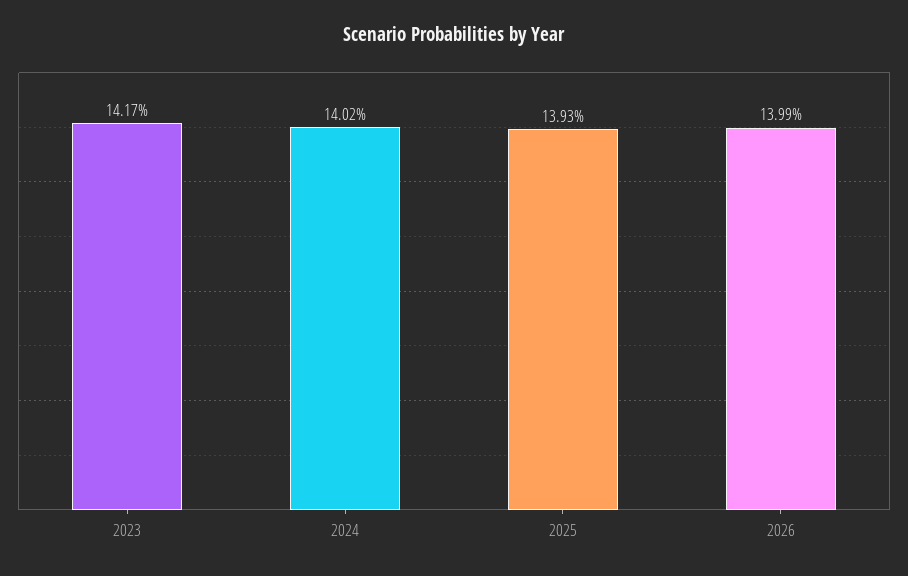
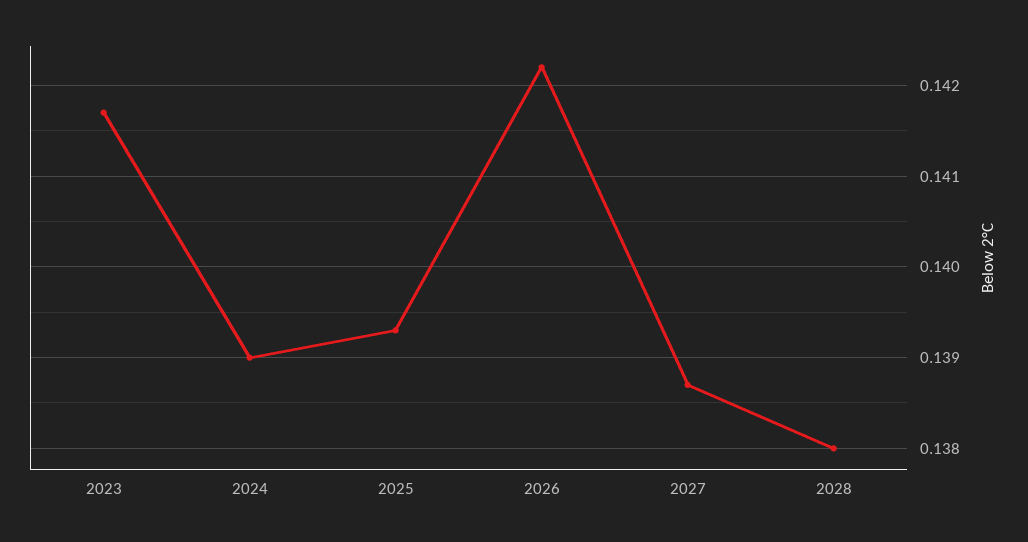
2024: 0.1402 -> 0.139
2026: 0.1399 -> 0.1422
2027: none -> 0.1387
2028: none -> 0.138

